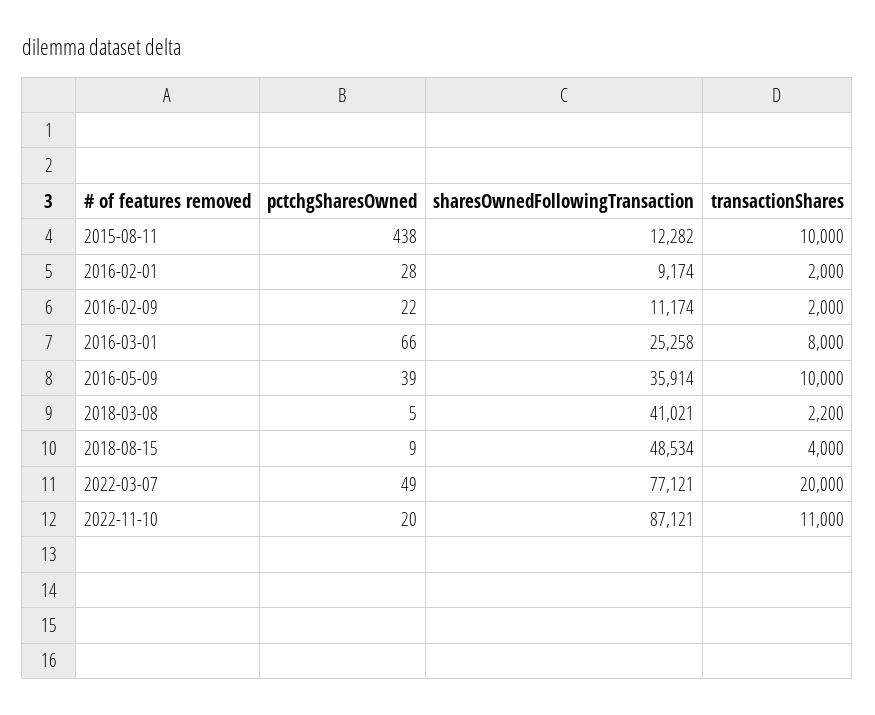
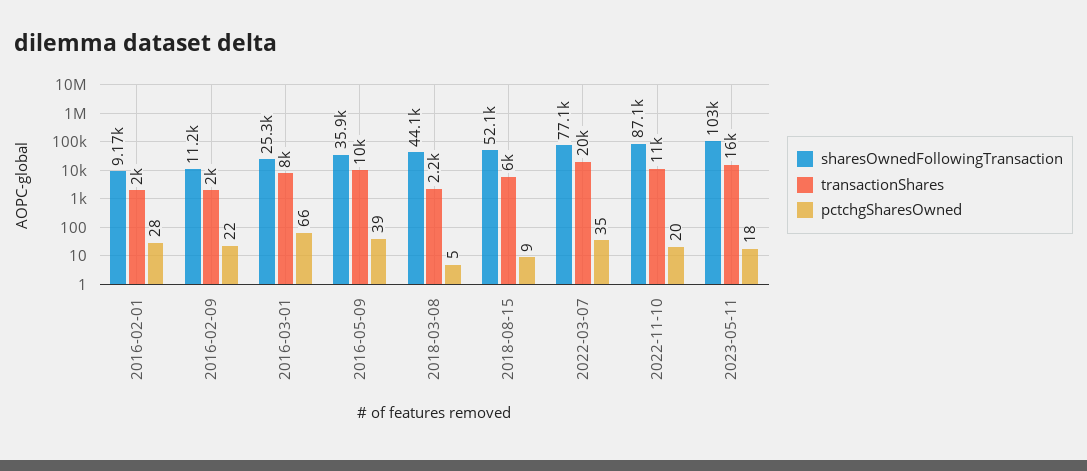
pctchgSharesOwned, 2015-08-11: 438 -> none
sharesOwnedFollowingTransaction, 2015-08-11: 12282 -> none
transactionShares, 2015-08-11: 10000 -> none
sharesOwnedFollowingTransaction, 2018-03-08: 41021 -> 44100
sharesOwnedFollowingTransaction, 2018-08-15: 48534 -> 52100
transactionShares, 2018-08-15: 4000 -> 6000
pctchgSharesOwned, 2022-03-07: 49 -> 35
sharesOwnedFollowingTransaction, 2023-05-11: none -> 103000
transactionShares, 2023-05-11: none -> 16000
pctchgSharesOwned, 2023-05-11: none -> 18

